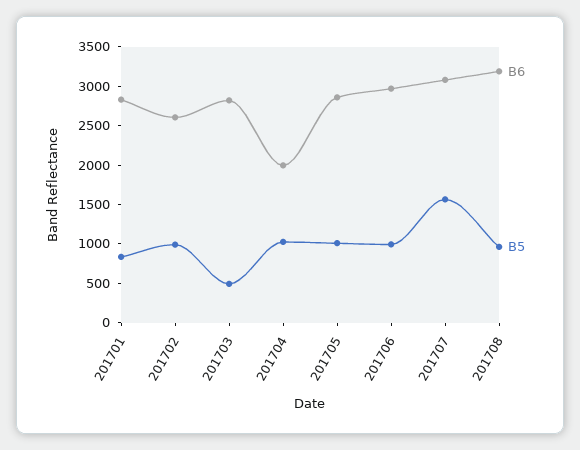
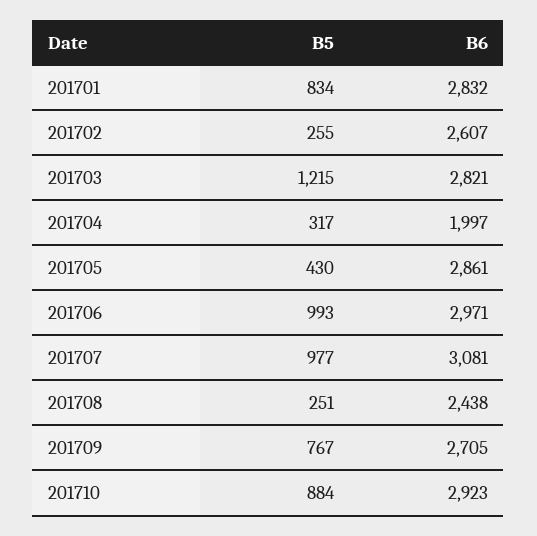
B5, 201702: 1000 -> 255
B5, 201703: 500 -> 1215
B5, 201704: 1000 -> 317
B5, 201705: 1000 -> 430
B5, 201707: 1500 -> 977
B6, 201708: 3250 -> 2438
B5, 201708: 1000 -> 251
B5, 201709: none -> 767
B6, 201709: none -> 2705
B5, 201710: none -> 884
B6, 201710: none -> 2923

